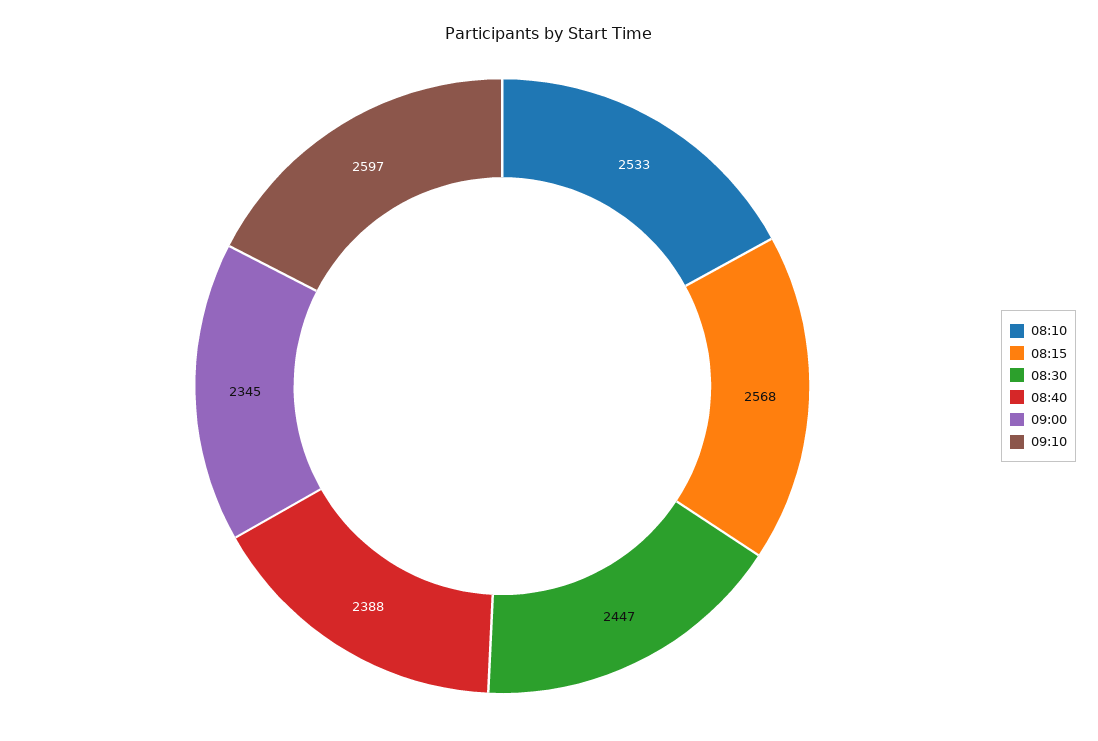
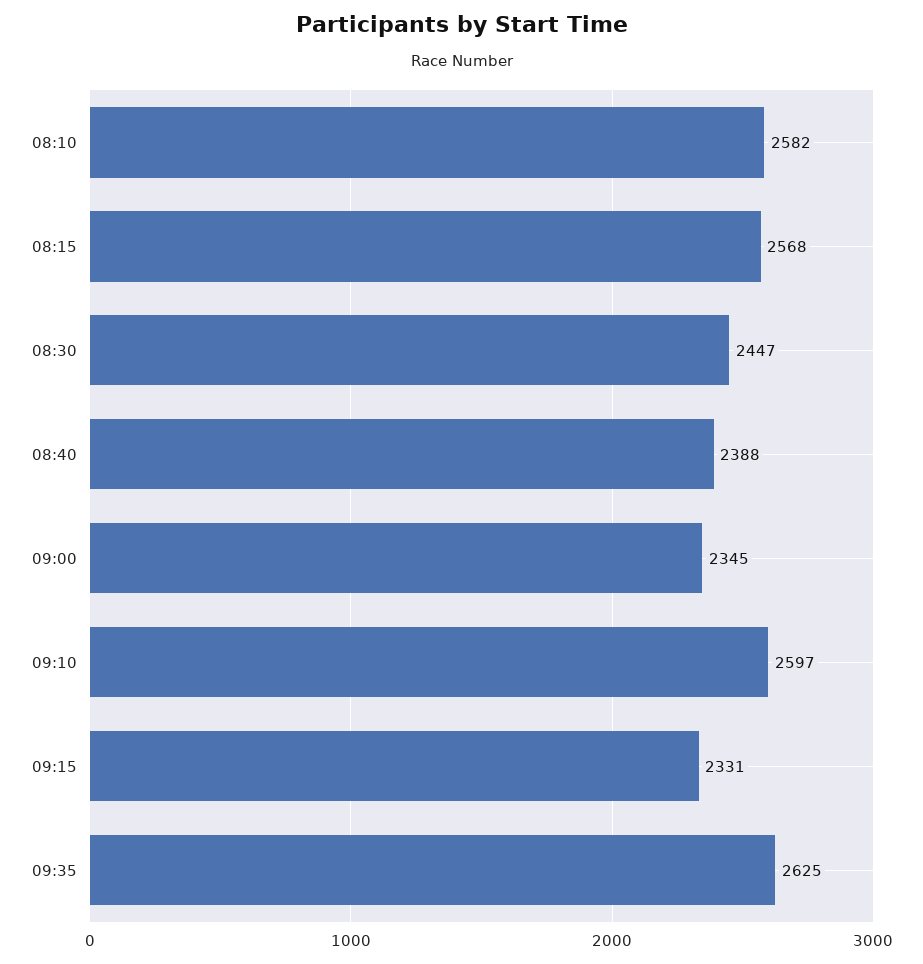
08:10: 2533 -> 2582
09:15: none -> 2331
09:35: none -> 2625

